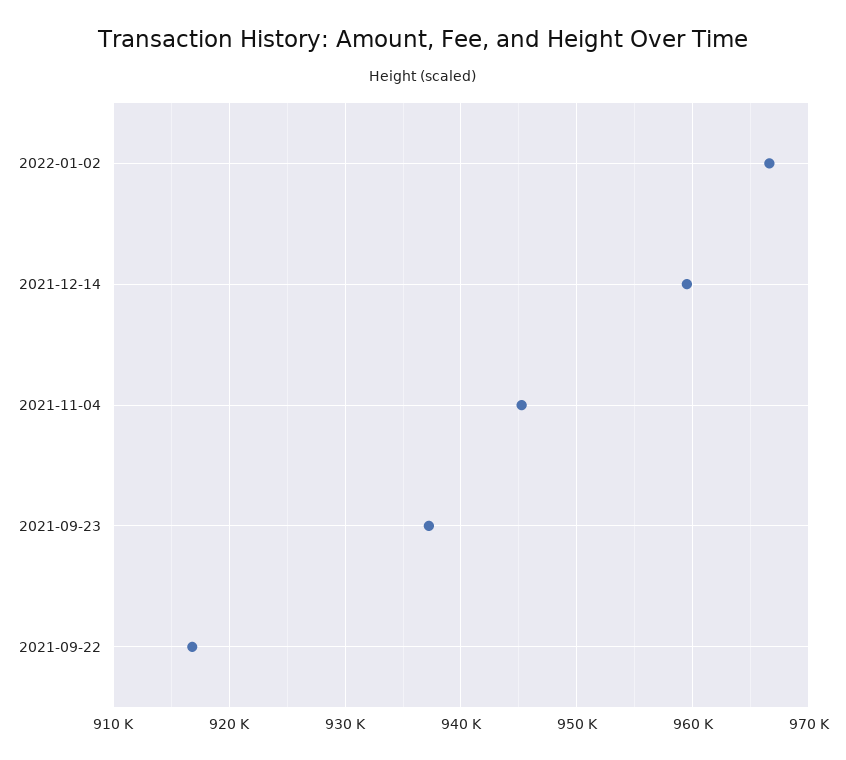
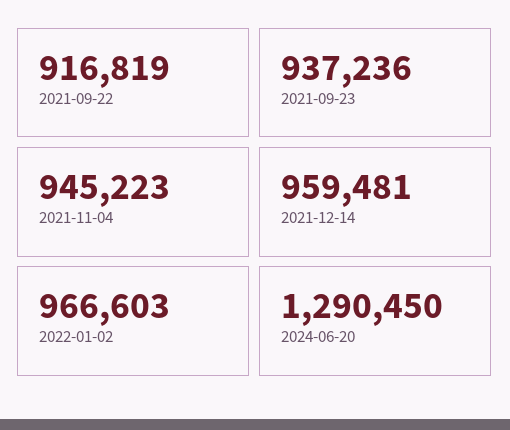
2024-06-20: none -> 1290450

